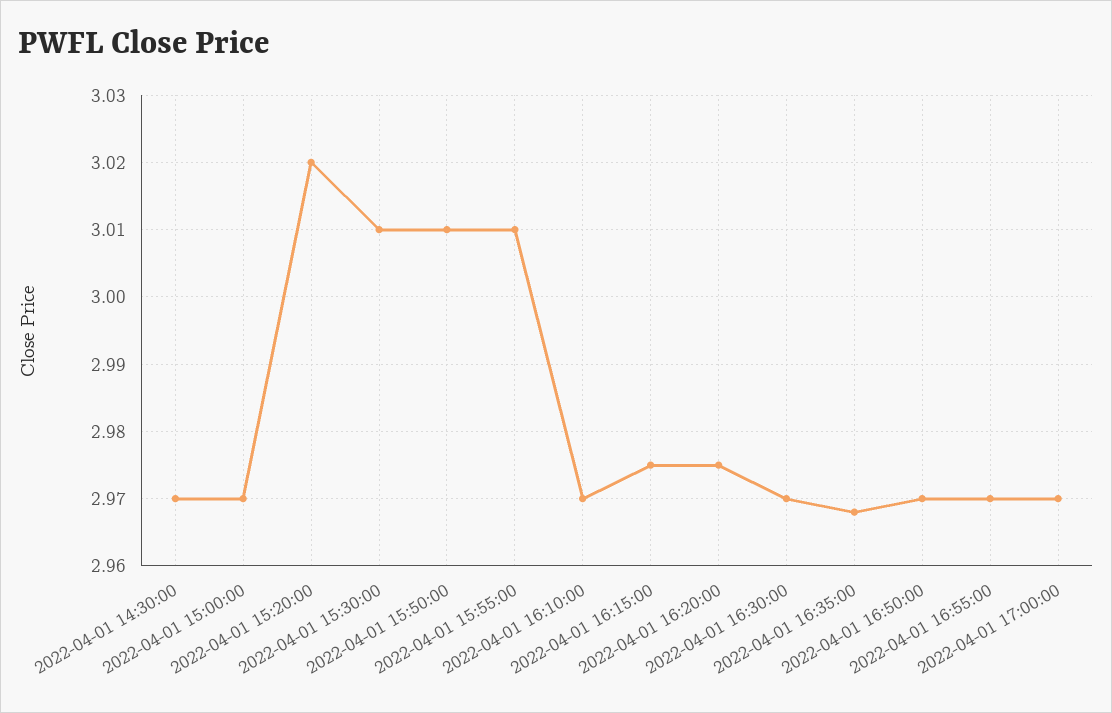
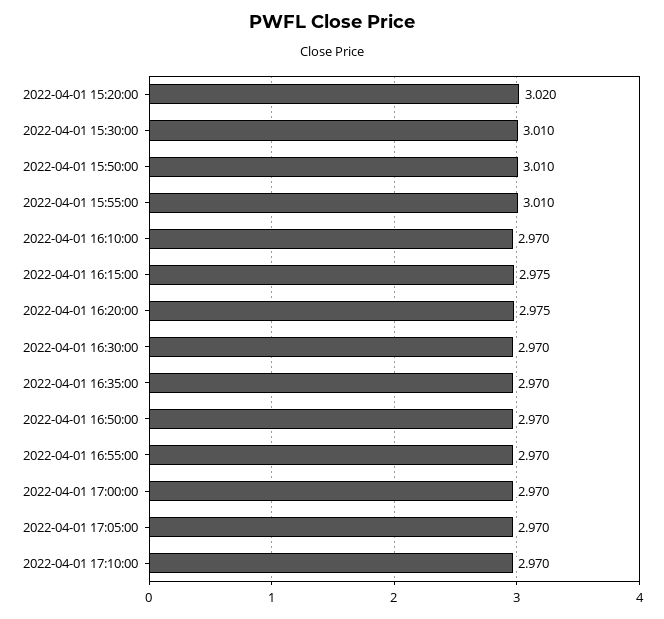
2022-04-01 14:30:00: 2.97 -> none
2022-04-01 15:00:00: 2.97 -> none
2022-04-01 16:35:00: 2.968 -> 2.97
2022-04-01 17:05:00: none -> 2.97
2022-04-01 17:10:00: none -> 2.97

